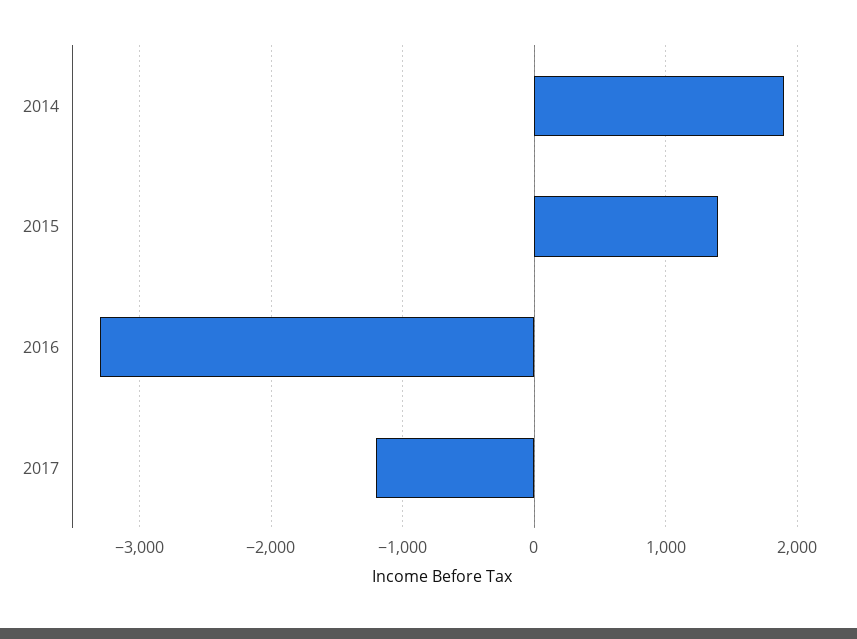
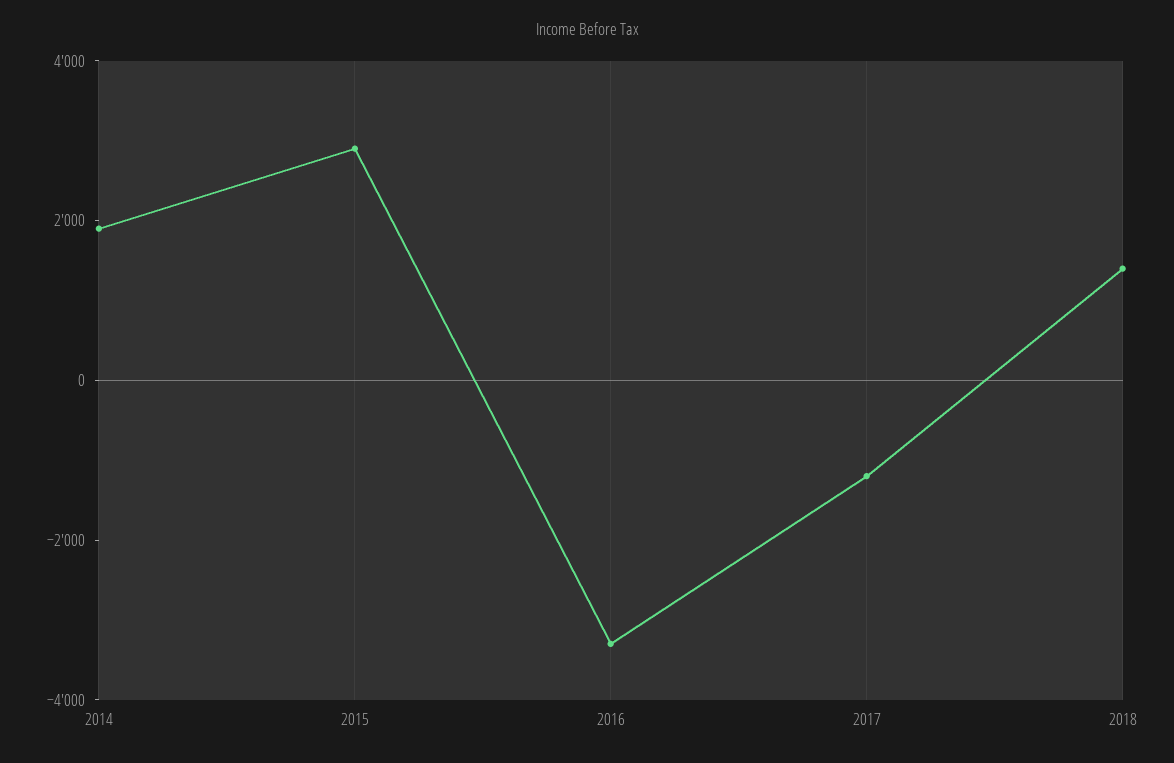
2015: 1400 -> 3000
2018: none -> 1500

